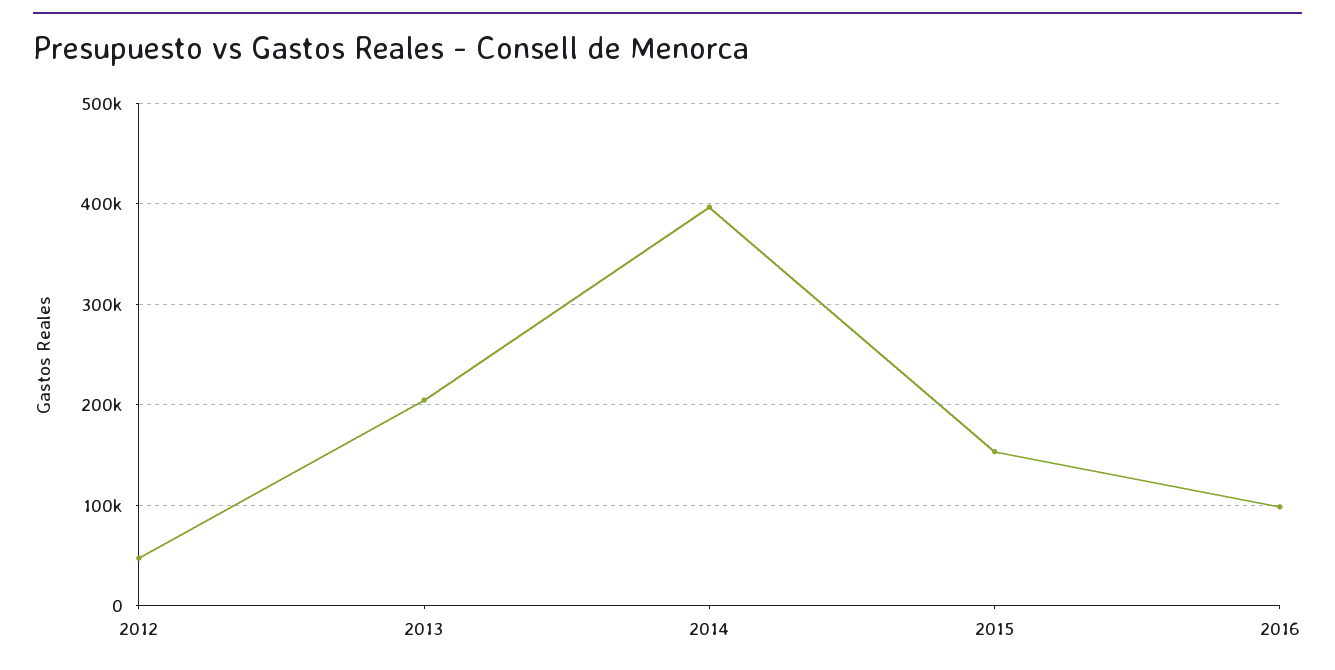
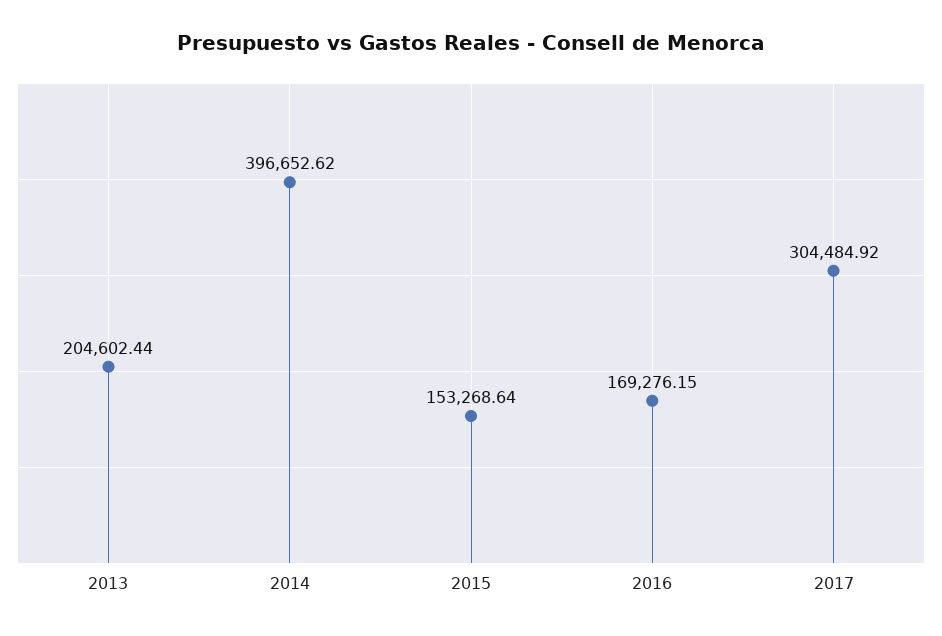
2012: 50000 -> none
2016: 100000 -> 169276.15
2017: none -> 304484.92

